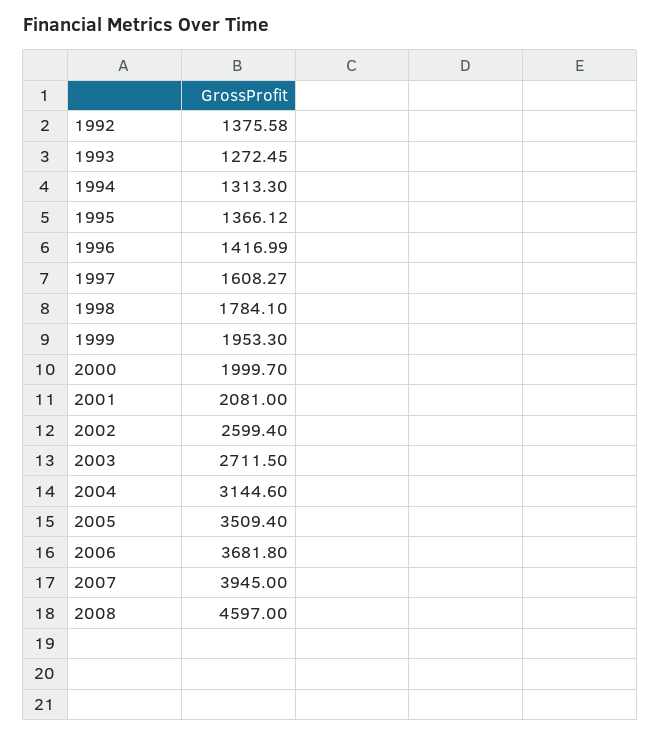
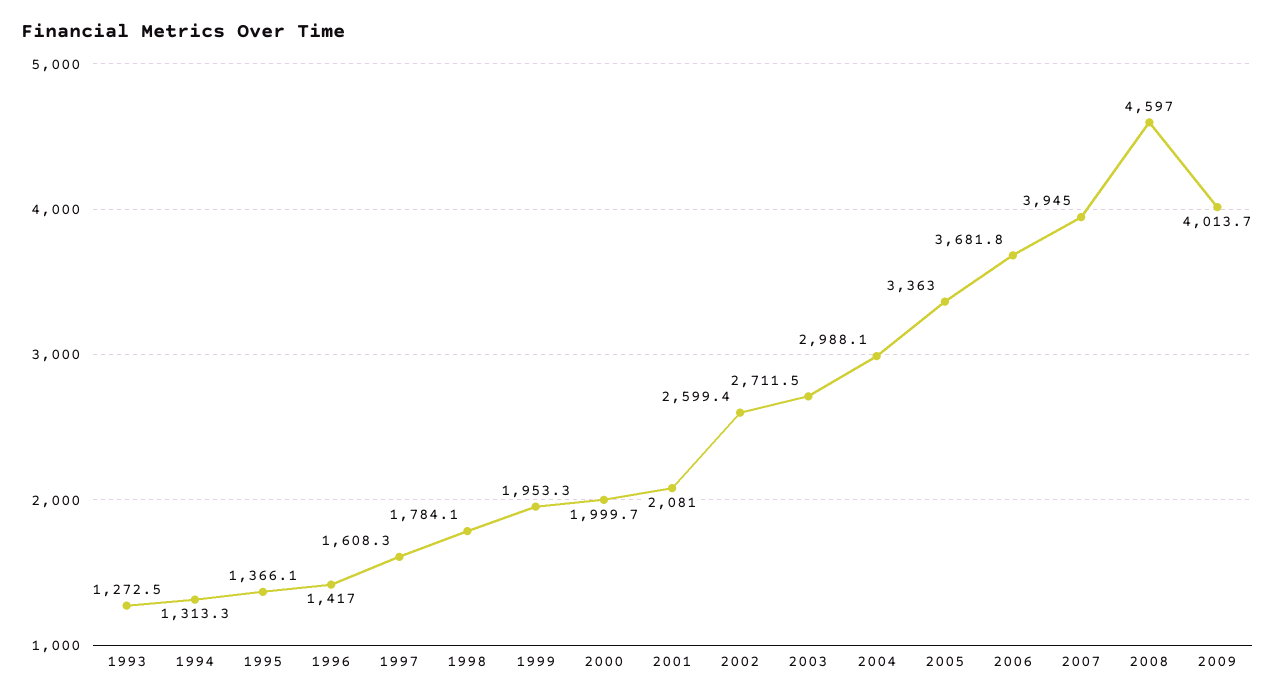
1992: 1375.58 -> none
2004: 3144.6 -> 2988.1
2005: 3509.4 -> 3363
2009: none -> 4013.7

